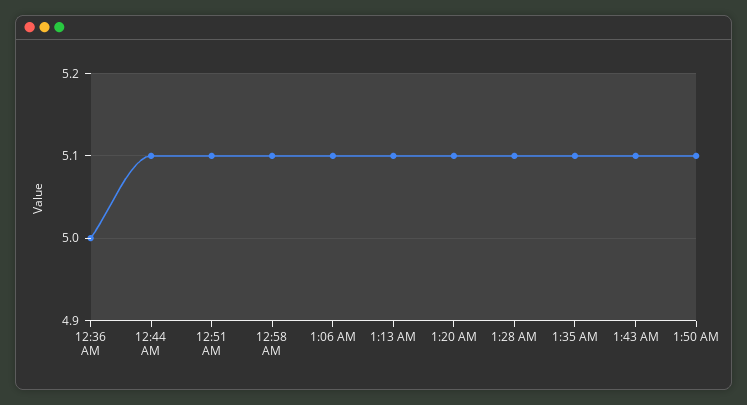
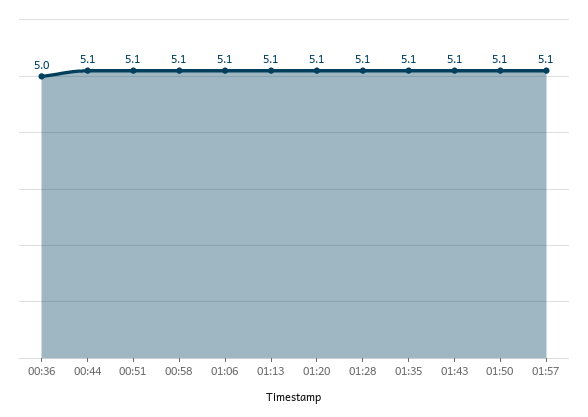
01:57: none -> 5.1

